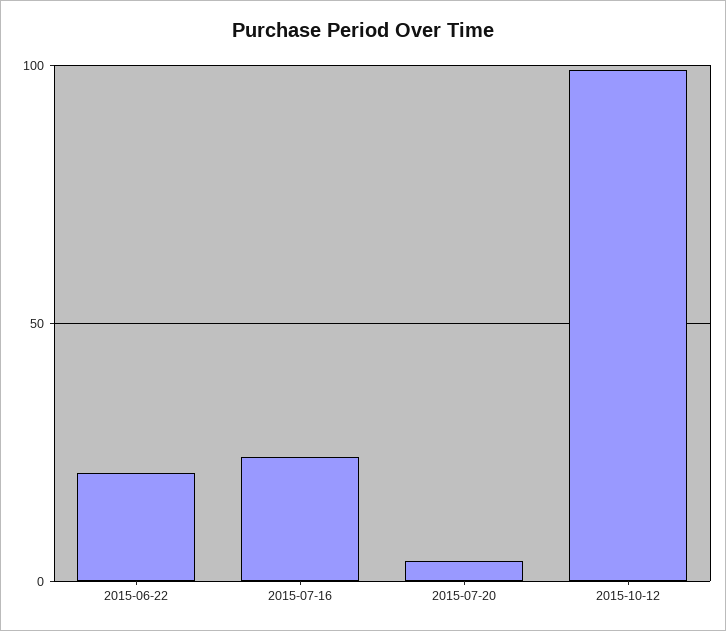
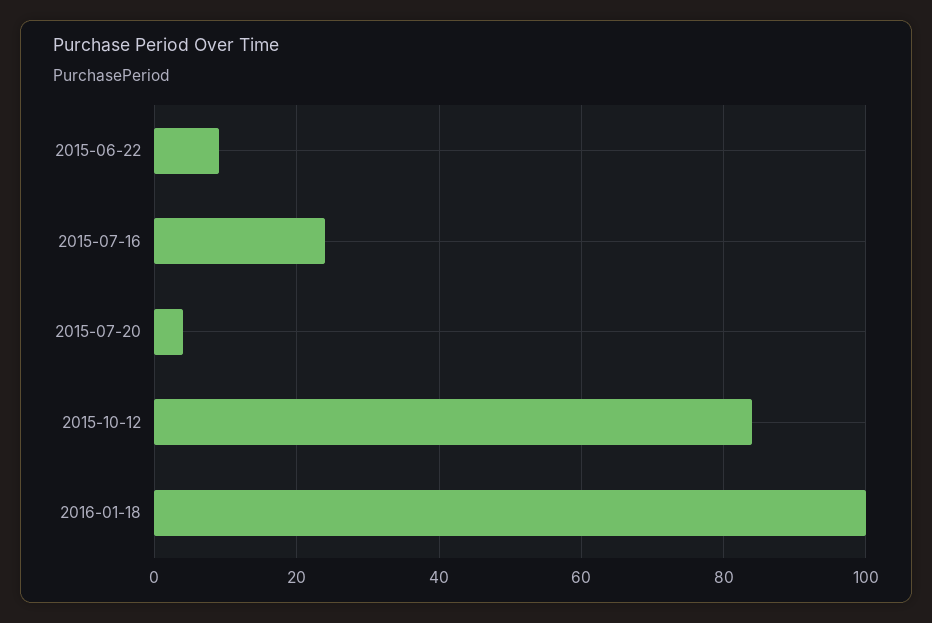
2015-06-22: 20 -> 10
2015-10-12: 100 -> 85
2016-01-18: none -> 100

